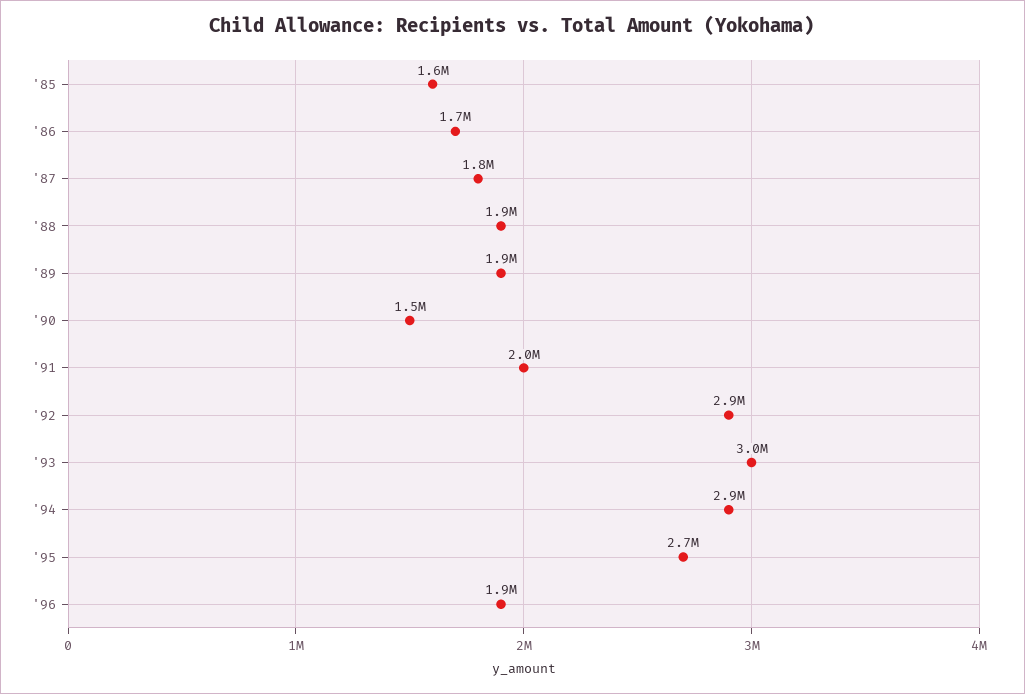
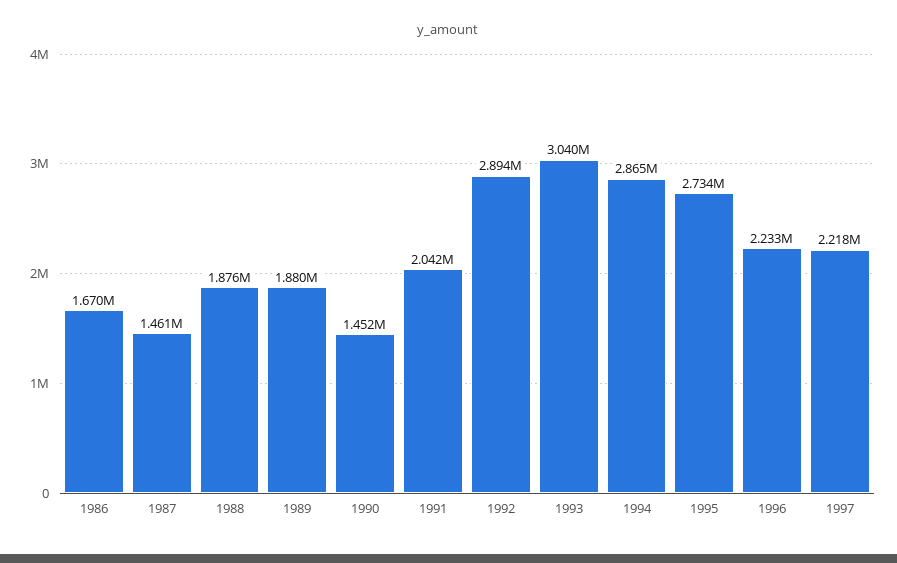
'85: 1600000 -> none
'87: 1800000 -> 1461000
'96: 1900000 -> 2233000
1997: none -> 2218000

